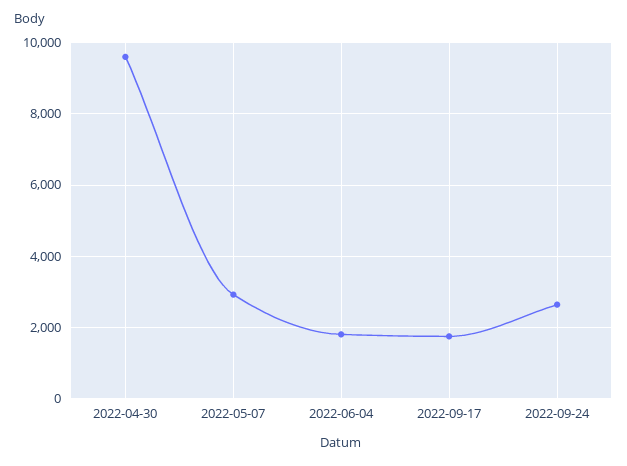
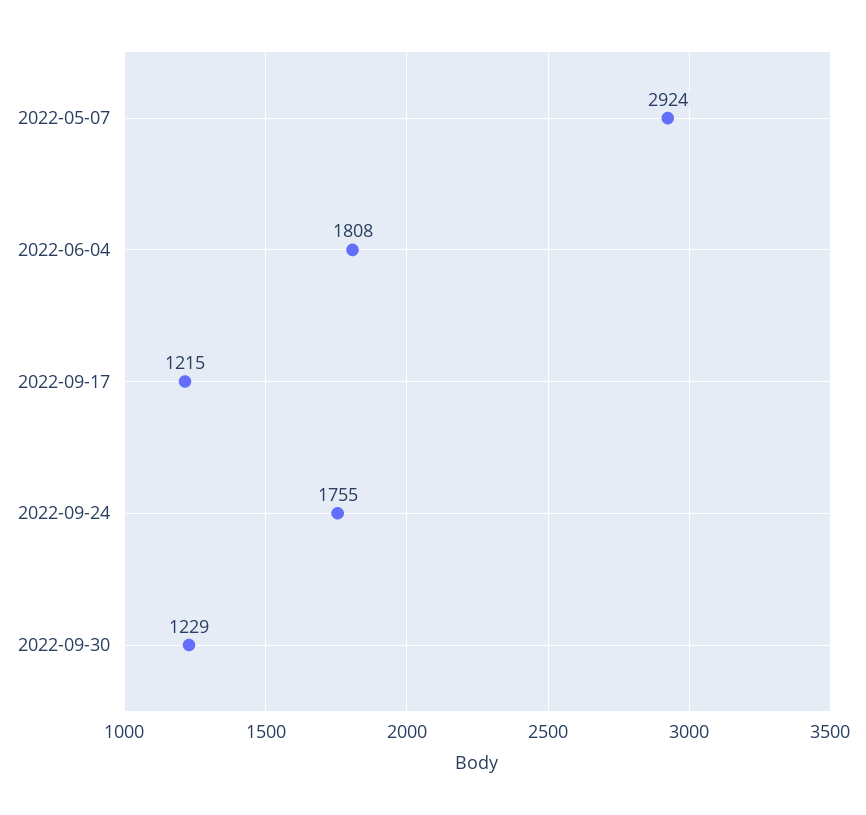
2022-04-30: 9600 -> none
2022-09-17: 1800 -> 1215
2022-09-24: 2600 -> 1755
2022-09-30: none -> 1229

